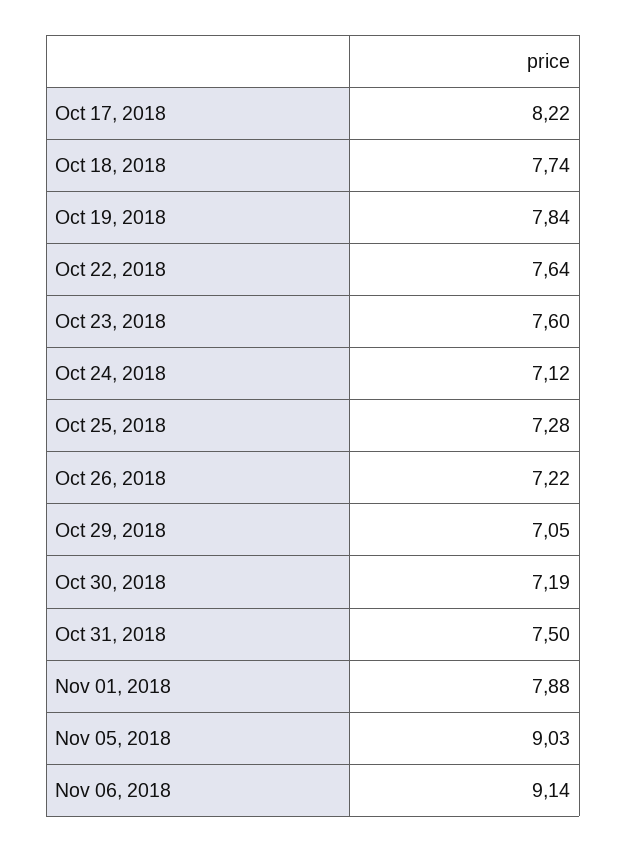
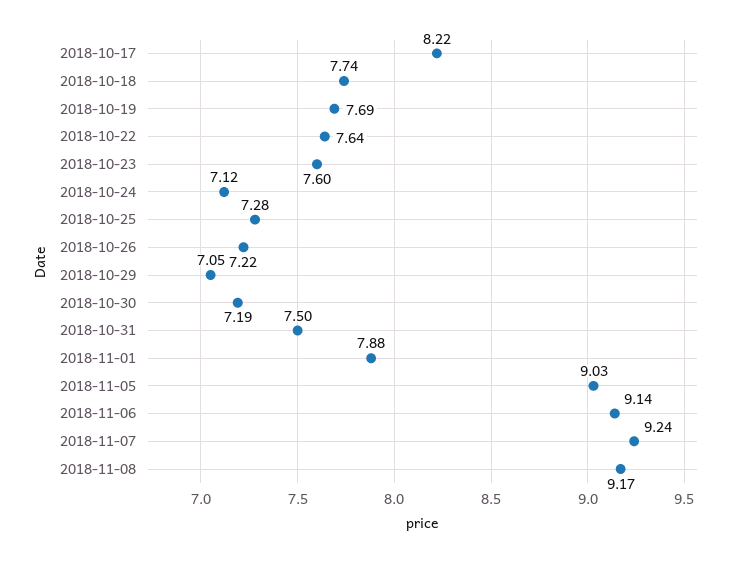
Oct 19, 2018: 7.84 -> 7.69
2018-11-07: none -> 9.24
2018-11-08: none -> 9.17

